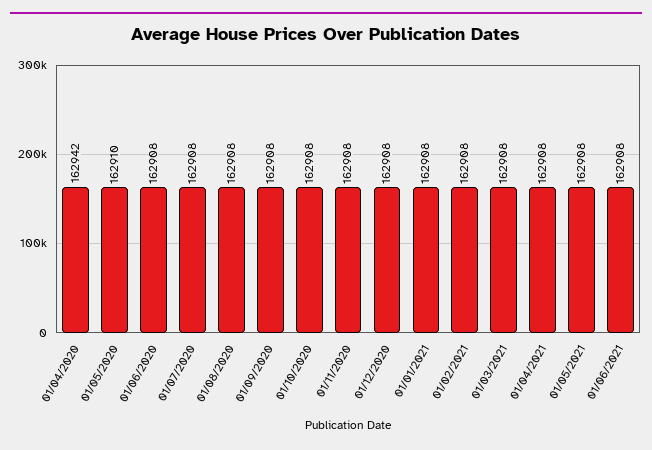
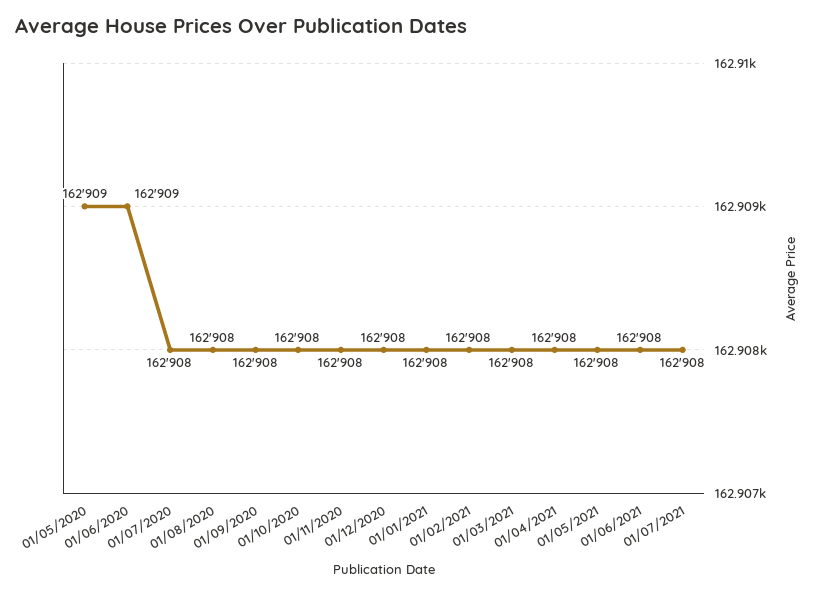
01/04/2020: 162942 -> none
01/05/2020: 162910 -> 162909
01/06/2020: 162908 -> 162909
01/07/2021: none -> 162908

